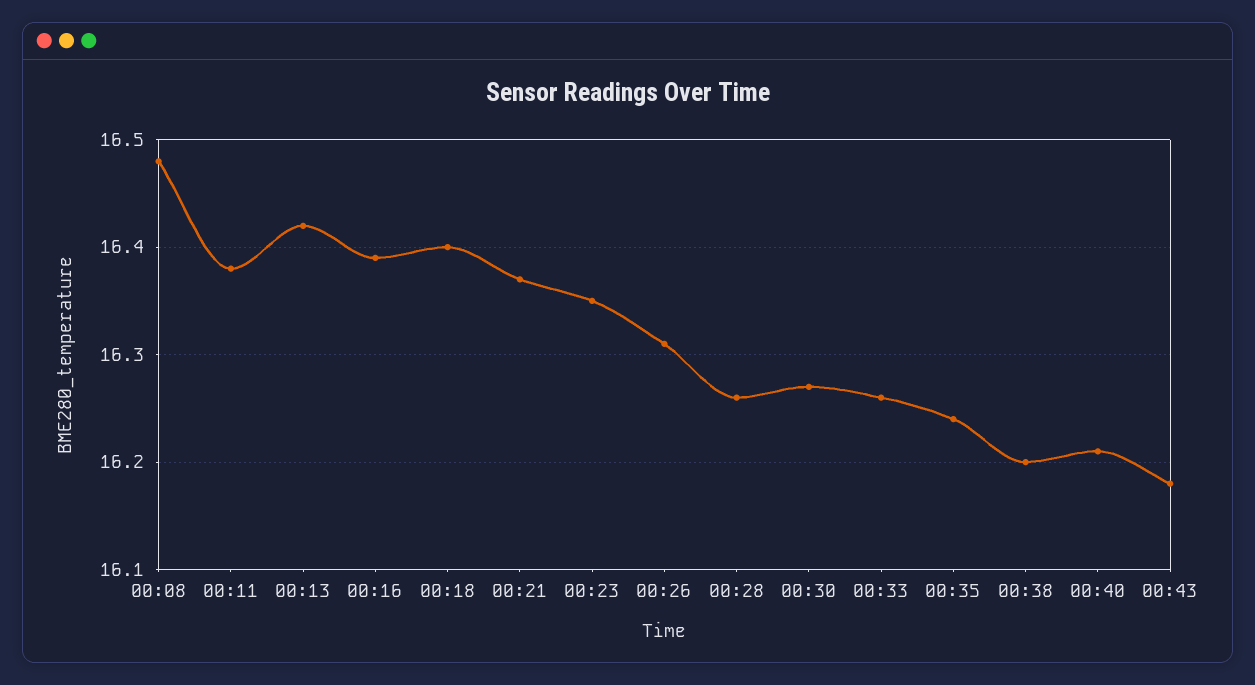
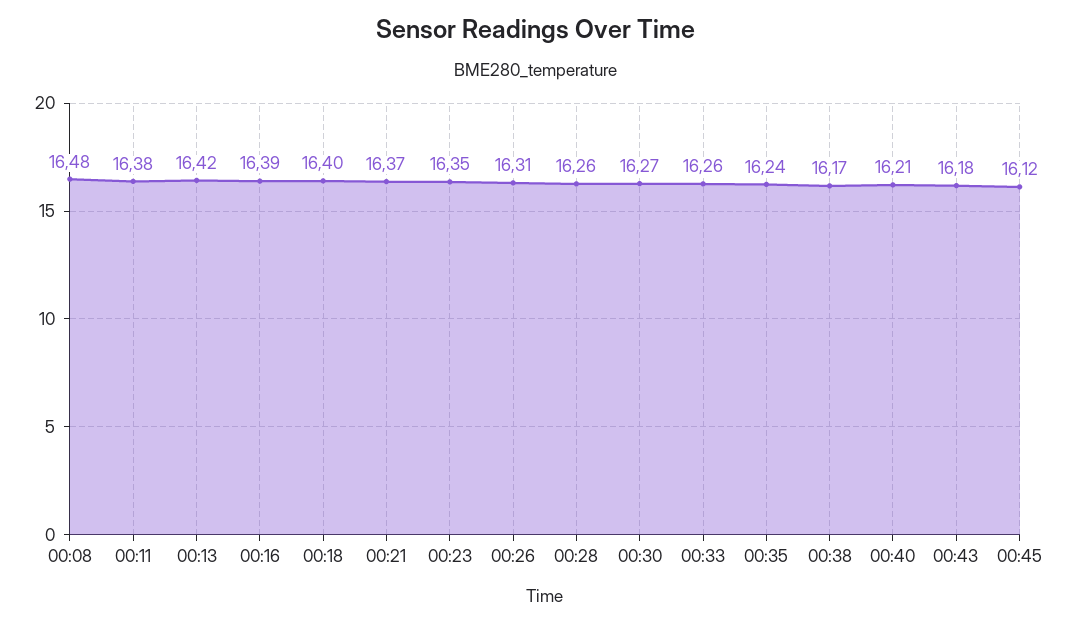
00:38: 16.2 -> 16.17
00:45: none -> 16.12

